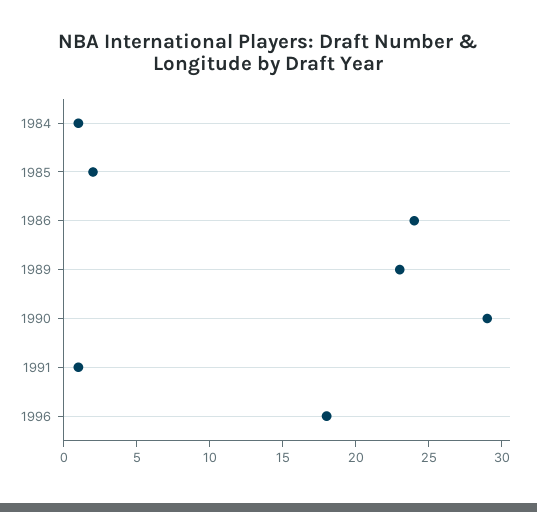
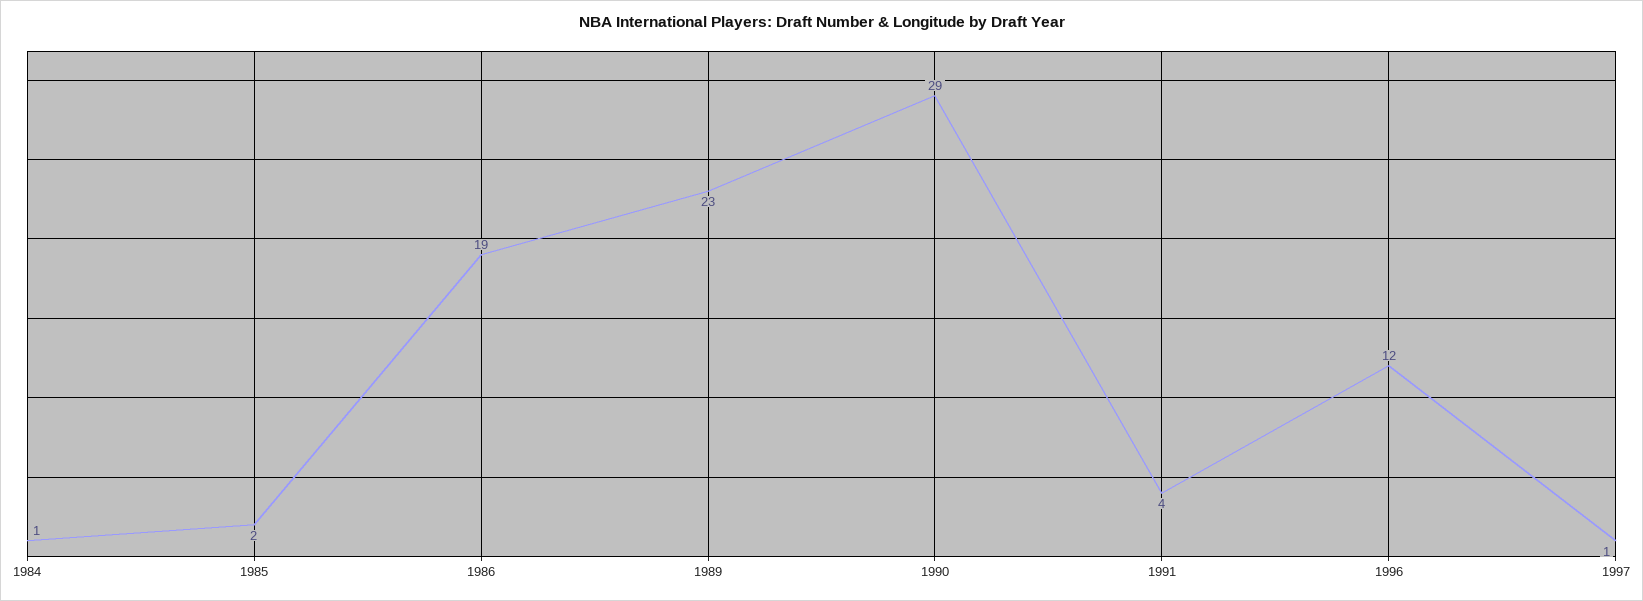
1986: 24 -> 19
1991: 1 -> 4
1996: 18 -> 12
1997: none -> 1

